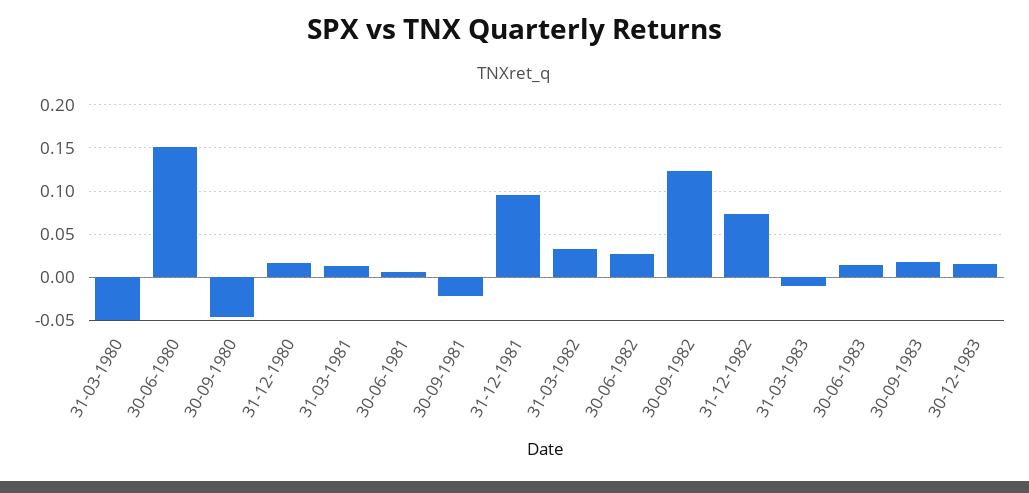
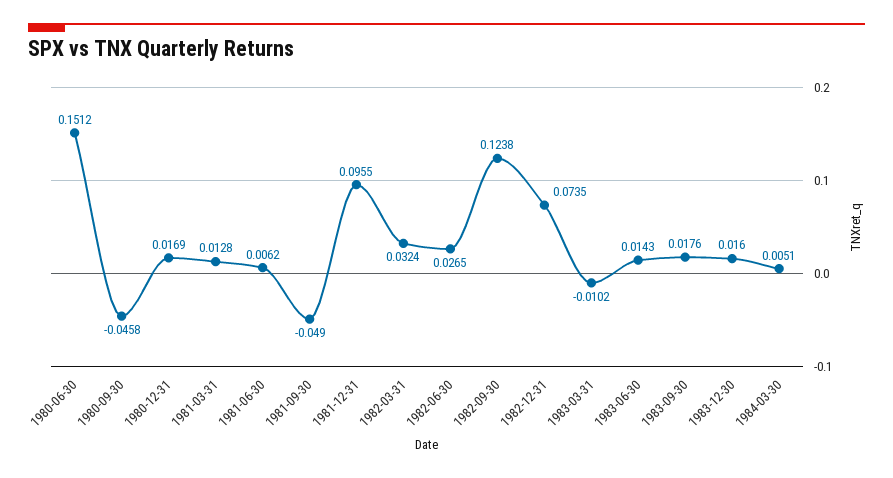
31-03-1980: -0.05 -> none
30-09-1981: -0.02 -> -0.049
1984-03-30: none -> 0.0051

